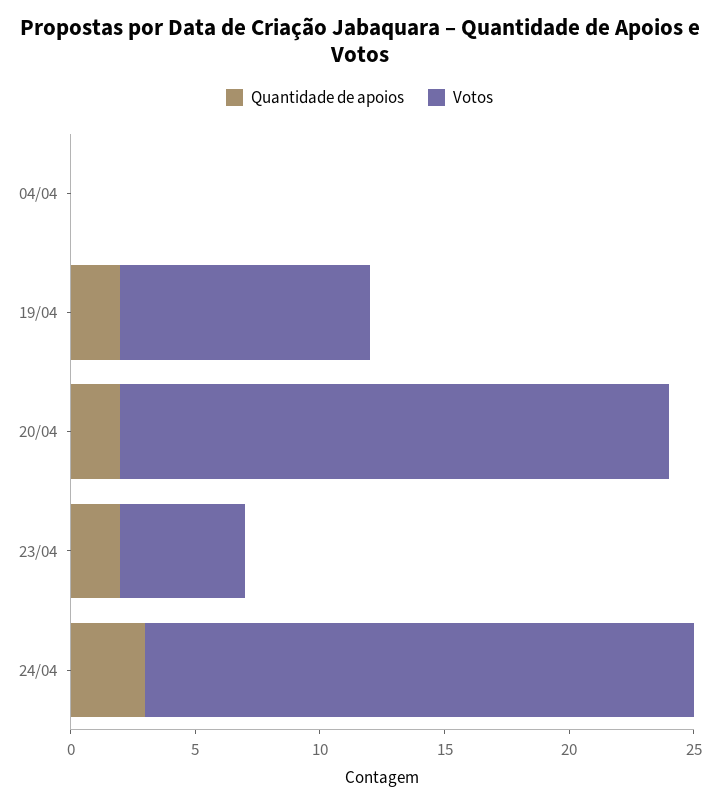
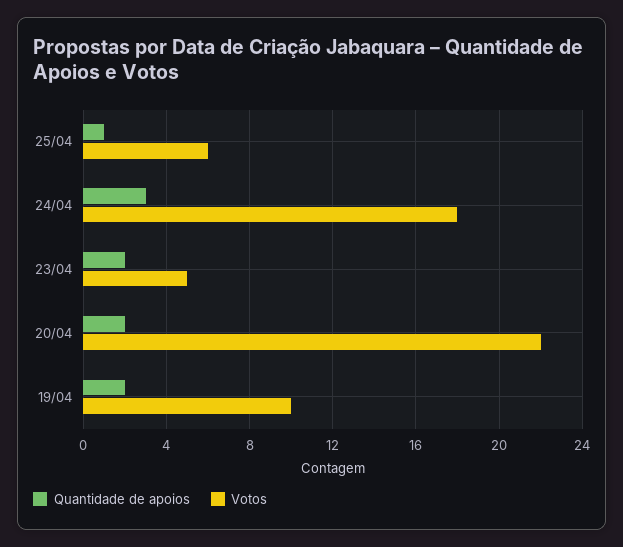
Quantidade de apoios, 04/04: 0 -> none
Votos, 04/04: 0 -> none
Votos, 24/04: 22 -> 18
Quantidade de apoios, 25/04: none -> 1
Votos, 25/04: none -> 6

